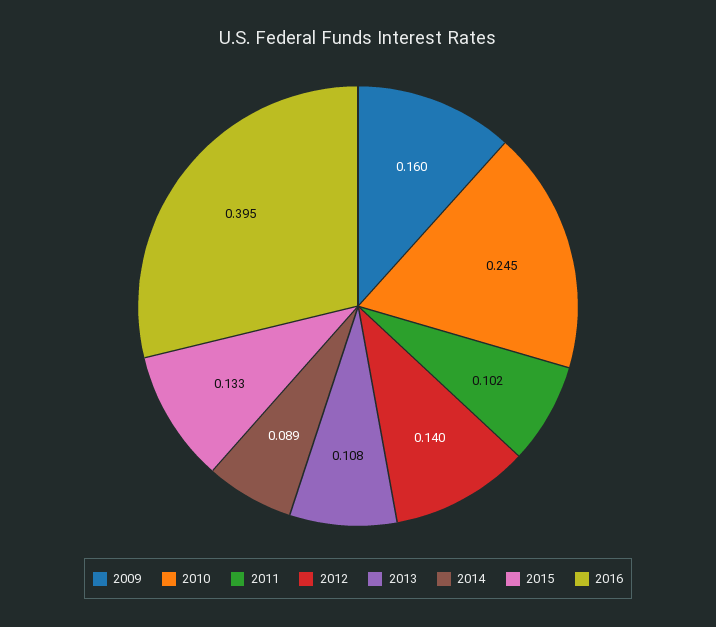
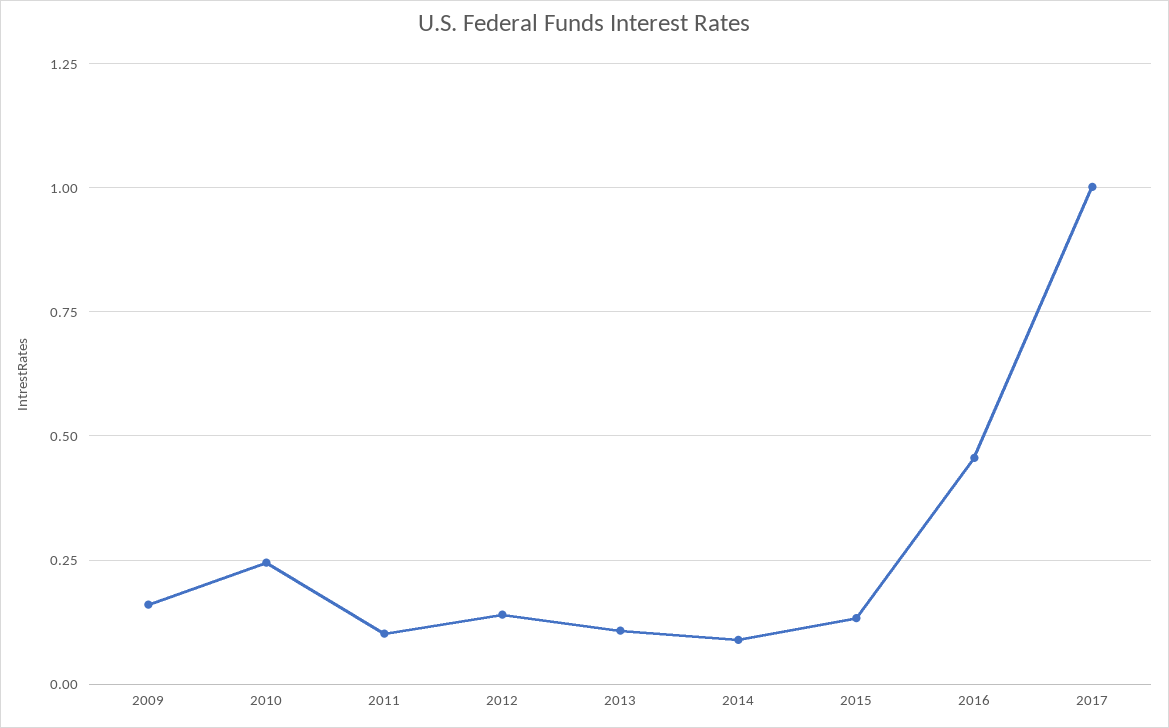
2016: 0.395 -> 0.45
2017: none -> 1

